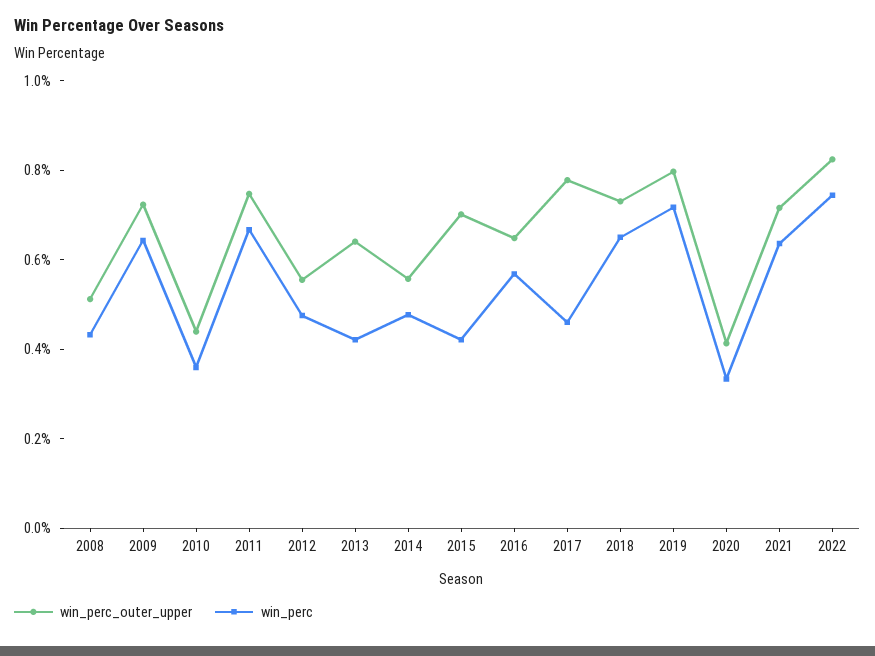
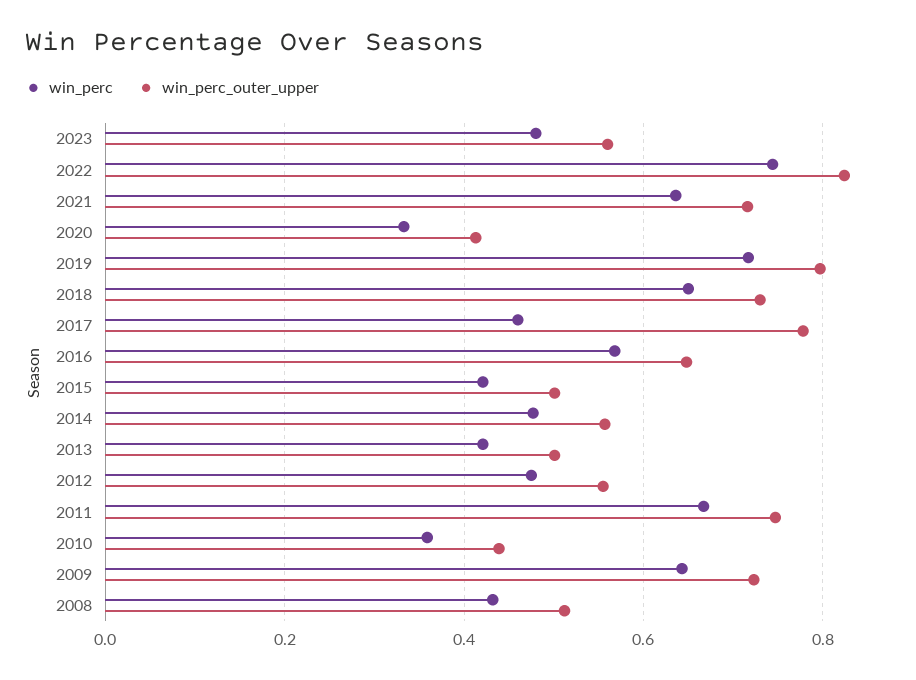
win_perc_outer_upper, 2013: 0.65 -> 0.5
win_perc_outer_upper, 2015: 0.7 -> 0.5
win_perc, 2023: none -> 0.48
win_perc_outer_upper, 2023: none -> 0.56

